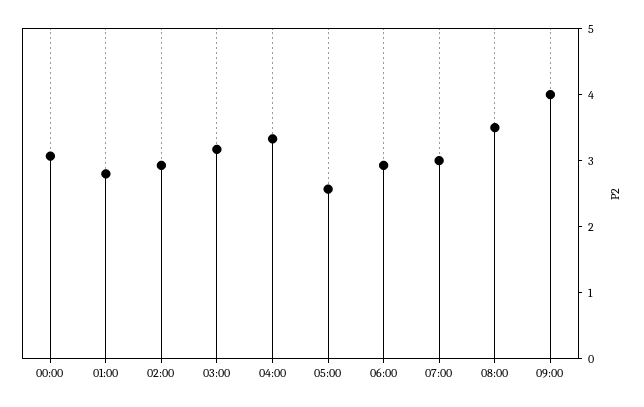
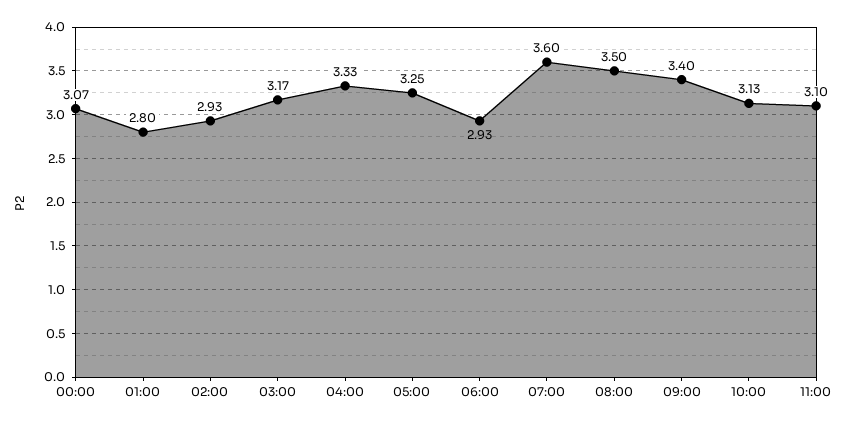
05:00: 2.6 -> 3.25
07:00: 3 -> 3.6
09:00: 4 -> 3.4
10:00: none -> 3.13
11:00: none -> 3.1

